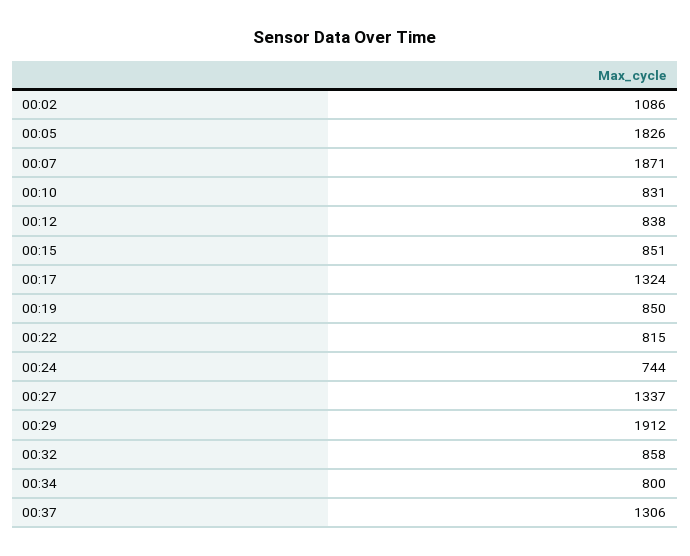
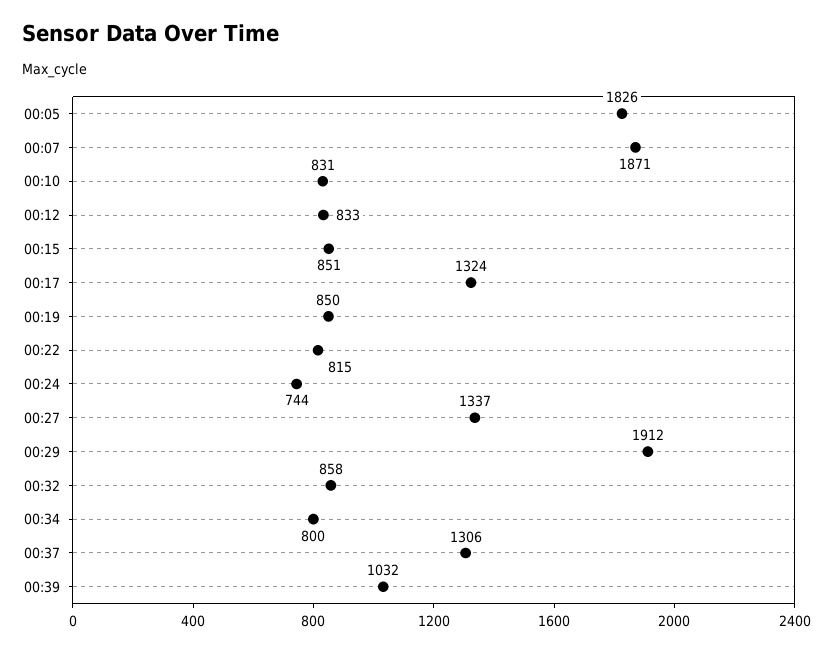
00:02: 1086 -> none
00:12: 838 -> 833
00:39: none -> 1032

